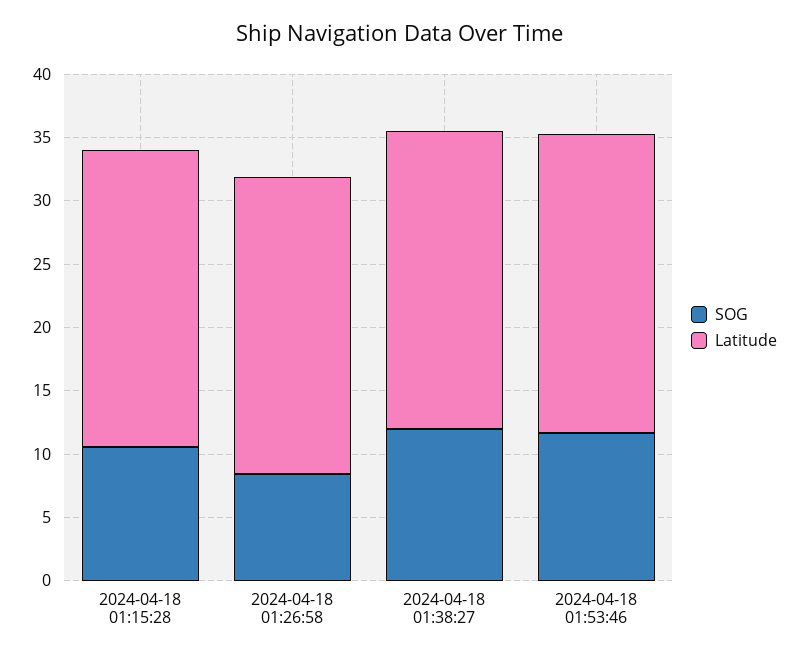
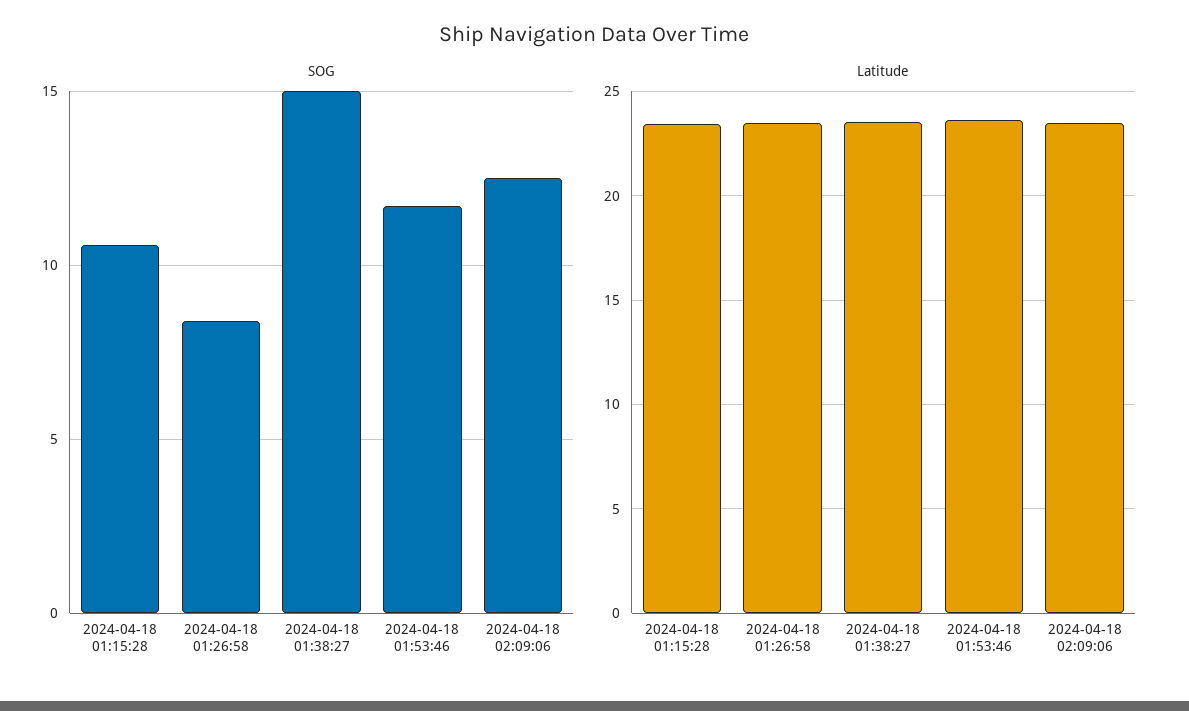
SOG, 2024-04-18 01:38:27: 12 -> 15
SOG, 2024-04-18 02:09:06: none -> 12.5
Latitude, 2024-04-18 02:09:06: none -> 23.5

